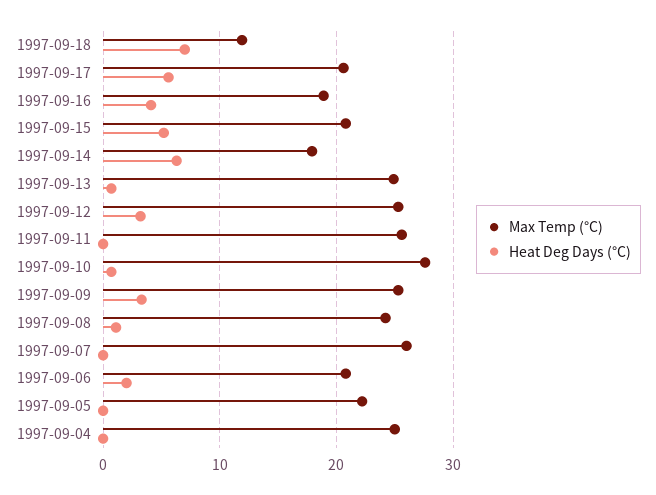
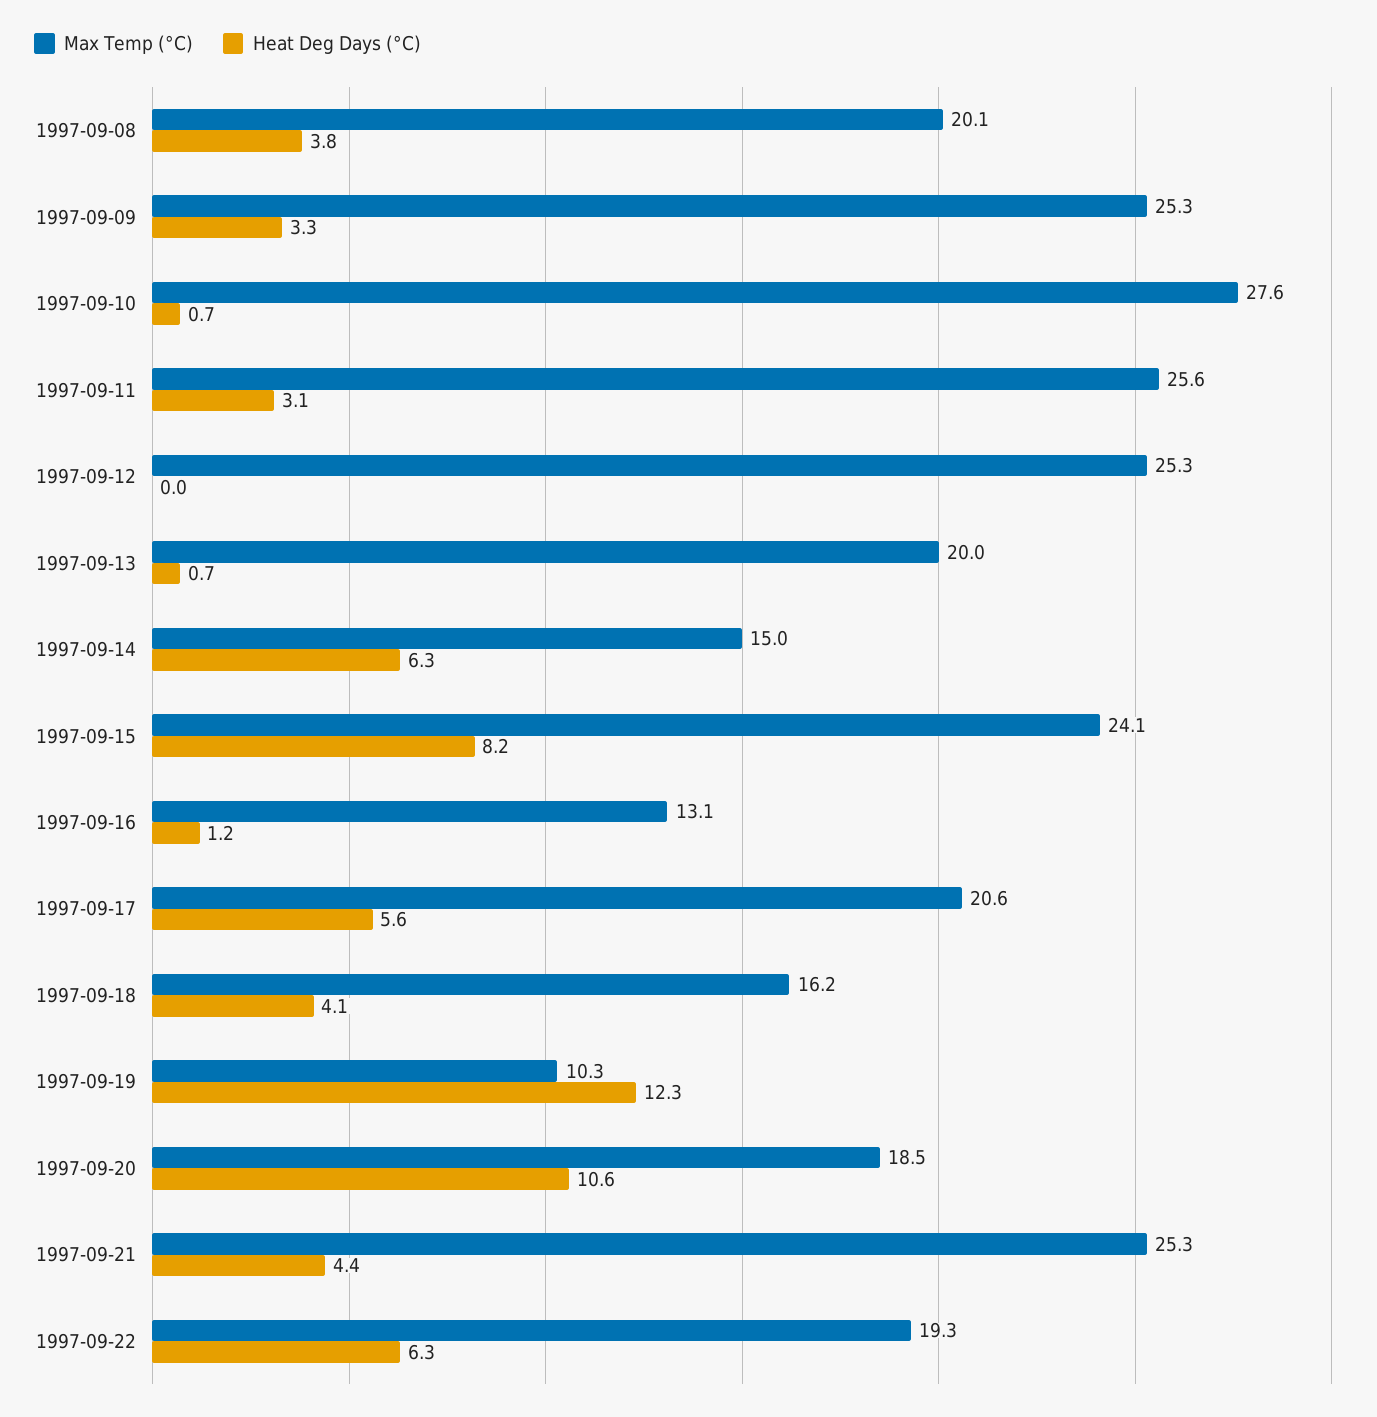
Max Temp (°C), 1997-09-18: 12 -> 16.2
Heat Deg Days (°C), 1997-09-18: 7 -> 4.1
Max Temp (°C), 1997-09-16: 19 -> 13.1
Heat Deg Days (°C), 1997-09-16: 4 -> 1.2
Max Temp (°C), 1997-09-15: 21 -> 24.1
Heat Deg Days (°C), 1997-09-15: 5 -> 8.2
Max Temp (°C), 1997-09-14: 18 -> 15
Max Temp (°C), 1997-09-13: 25 -> 20
Heat Deg Days (°C), 1997-09-12: 3 -> 0
Heat Deg Days (°C), 1997-09-11: 0 -> 3.1
Max Temp (°C), 1997-09-08: 24 -> 20.1
Heat Deg Days (°C), 1997-09-08: 1 -> 3.8
Max Temp (°C), 1997-09-07: 26 -> none
Heat Deg Days (°C), 1997-09-07: 0 -> none
Max Temp (°C), 1997-09-06: 21 -> none
Heat Deg Days (°C), 1997-09-06: 2 -> none
Max Temp (°C), 1997-09-05: 22 -> none
Heat Deg Days (°C), 1997-09-05: 0 -> none
Max Temp (°C), 1997-09-04: 25 -> none
Heat Deg Days (°C), 1997-09-04: 0 -> none
Max Temp (°C), 1997-09-19: none -> 10.3
Heat Deg Days (°C), 1997-09-19: none -> 12.3
Max Temp (°C), 1997-09-20: none -> 18.5
Heat Deg Days (°C), 1997-09-20: none -> 10.6
Max Temp (°C), 1997-09-21: none -> 25.3
Heat Deg Days (°C), 1997-09-21: none -> 4.4
Max Temp (°C), 1997-09-22: none -> 19.3
Heat Deg Days (°C), 1997-09-22: none -> 6.3

